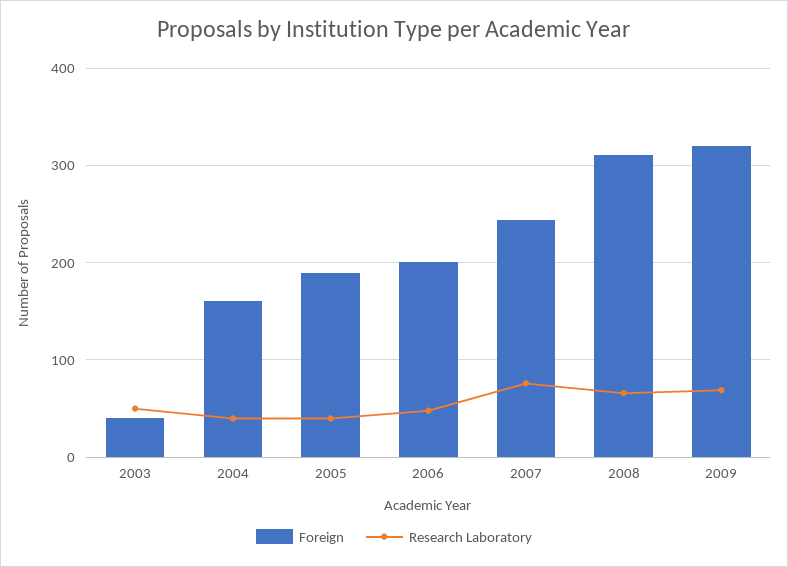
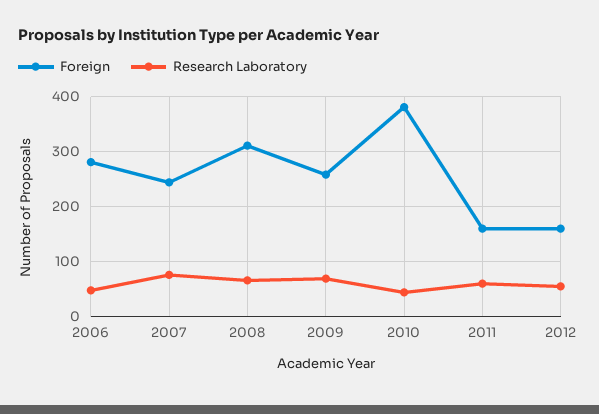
Foreign, 2003: 40 -> none
Research Laboratory, 2003: 50 -> none
Foreign, 2004: 160 -> none
Research Laboratory, 2004: 40 -> none
Foreign, 2005: 190 -> none
Research Laboratory, 2005: 40 -> none
Foreign, 2006: 200 -> 280
Foreign, 2009: 320 -> 260
Foreign, 2010: none -> 380
Research Laboratory, 2010: none -> 40
Foreign, 2011: none -> 160
Research Laboratory, 2011: none -> 60
Foreign, 2012: none -> 160
Research Laboratory, 2012: none -> 60

